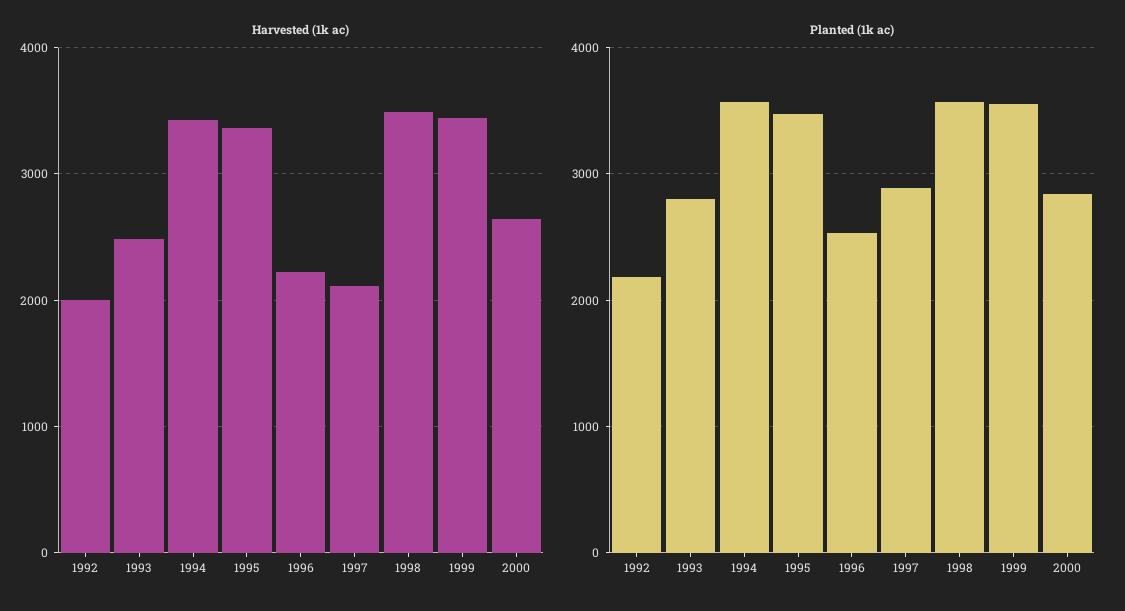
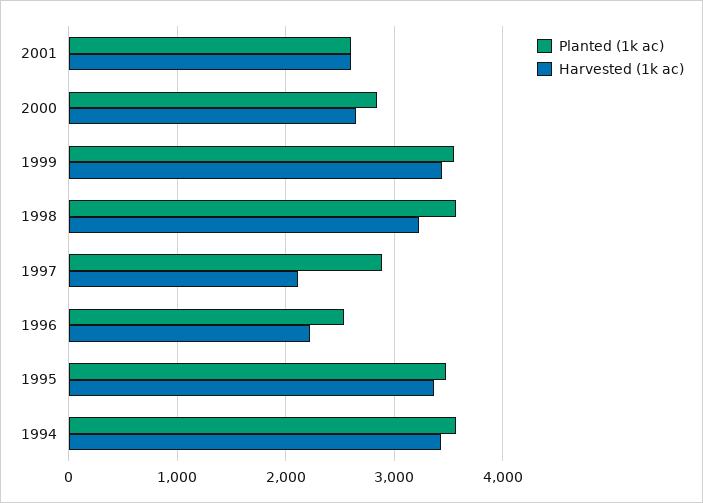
Harvested (1k ac), 1992: 2000 -> none
Harvested (1k ac), 1993: 2500 -> none
Harvested (1k ac), 1998: 3500 -> 3200
Planted (1k ac), 1992: 2200 -> none
Planted (1k ac), 1993: 2800 -> none
Planted (1k ac), 2001: none -> 2600
Harvested (1k ac), 2001: none -> 2600

